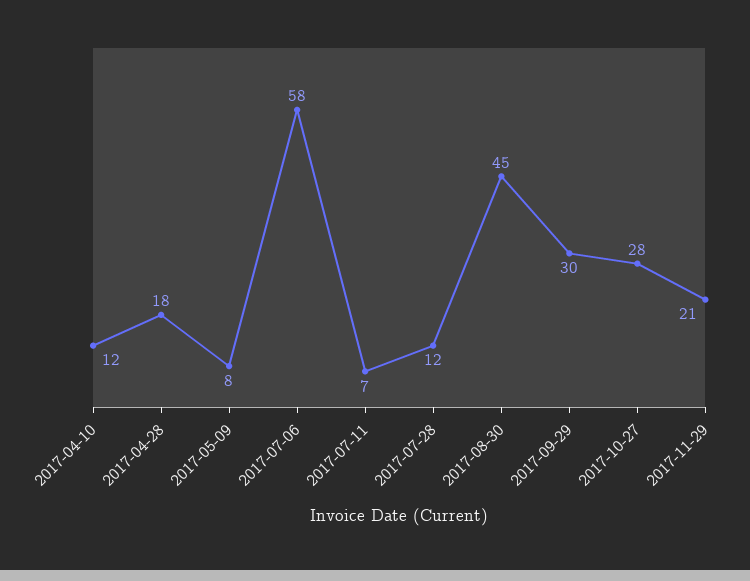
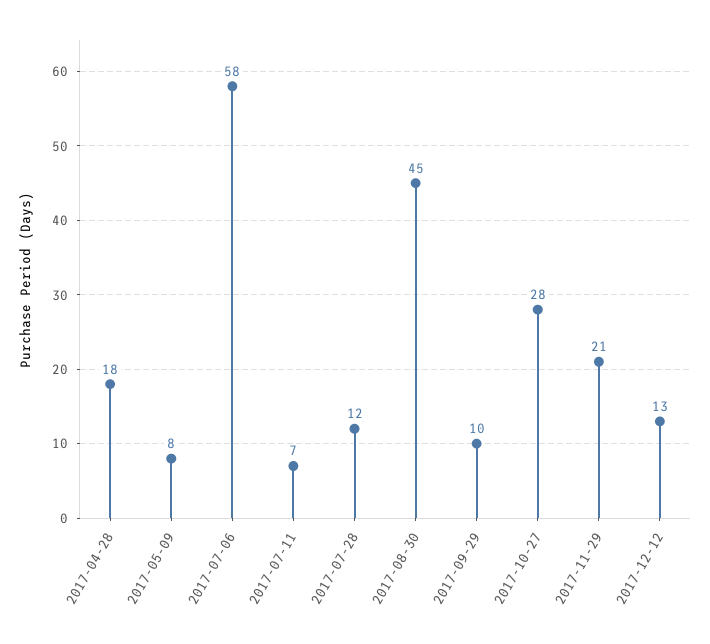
2017-04-10: 12 -> none
2017-09-29: 30 -> 10
2017-12-12: none -> 13

